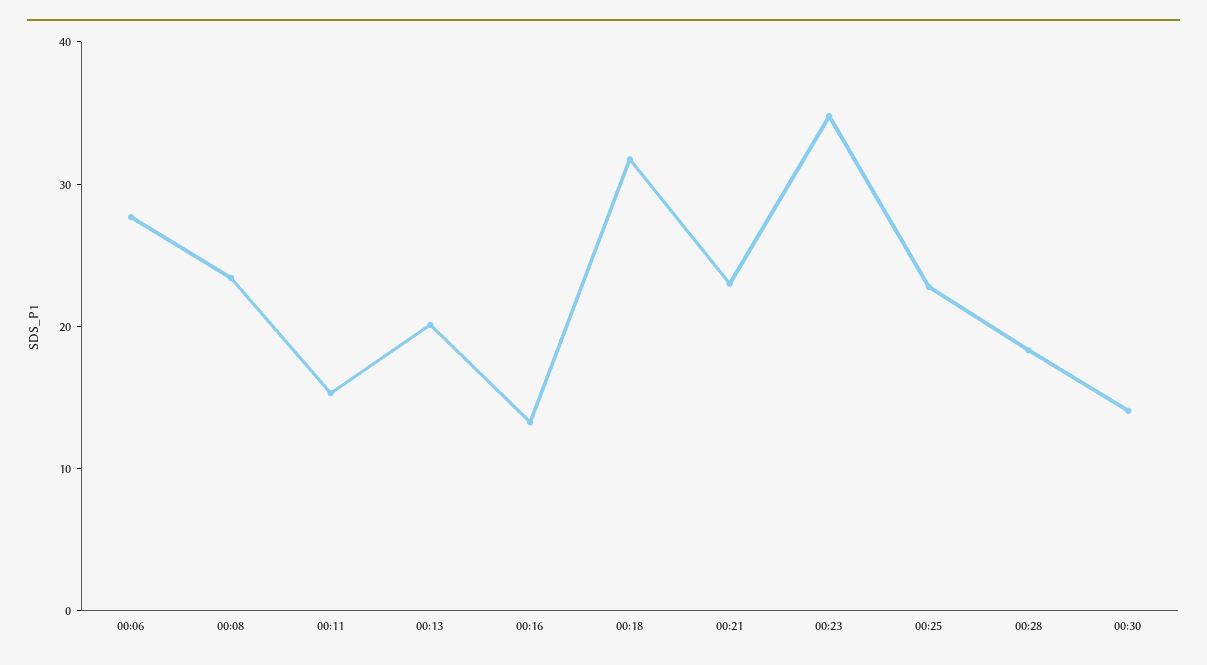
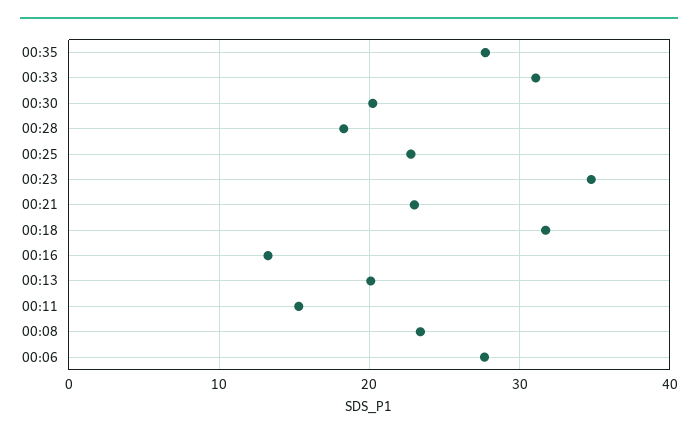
00:30: 14 -> 20
00:35: none -> 28
00:33: none -> 31

